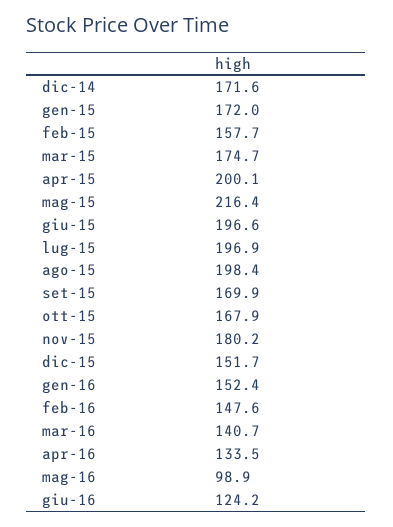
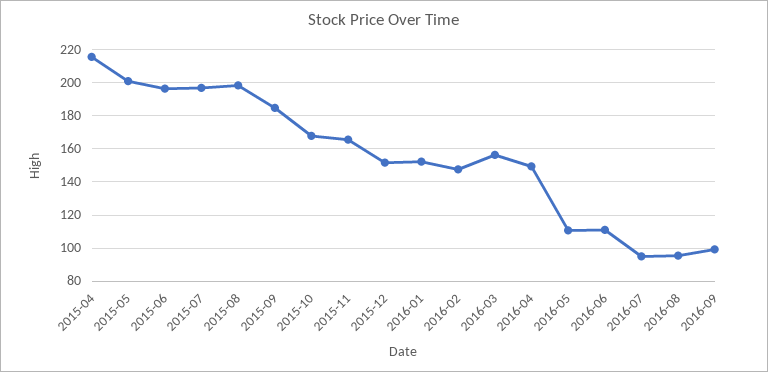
dic-14: 171.6 -> none
gen-15: 172 -> none
feb-15: 157.7 -> none
mar-15: 174.7 -> none
apr-15: 200.1 -> 215
mag-15: 216.4 -> 200
set-15: 169.9 -> 185
nov-15: 180.2 -> 165
mar-16: 140.7 -> 155
apr-16: 133.5 -> 150
mag-16: 98.9 -> 110
giu-16: 124.2 -> 110
2016-07: none -> 95
2016-08: none -> 95
2016-09: none -> 100

